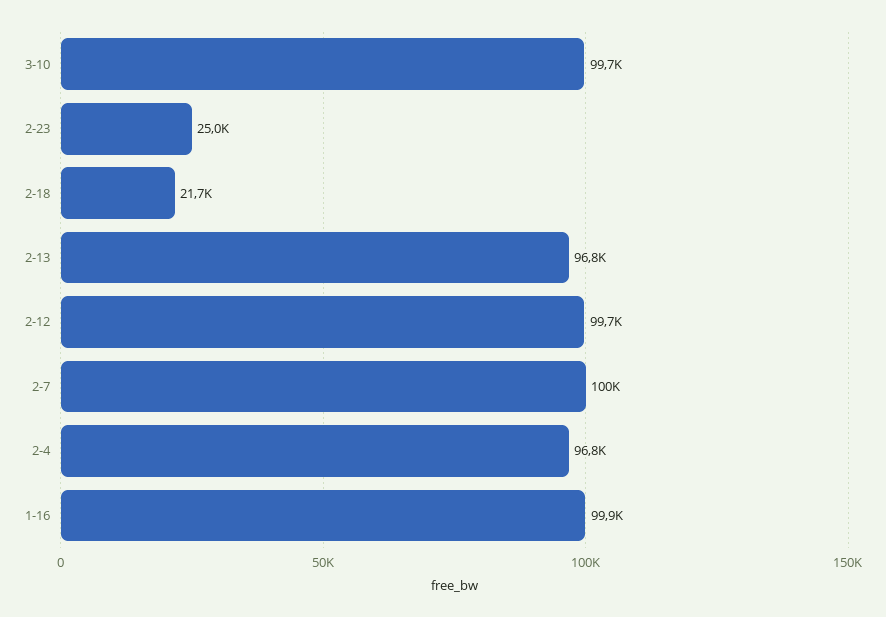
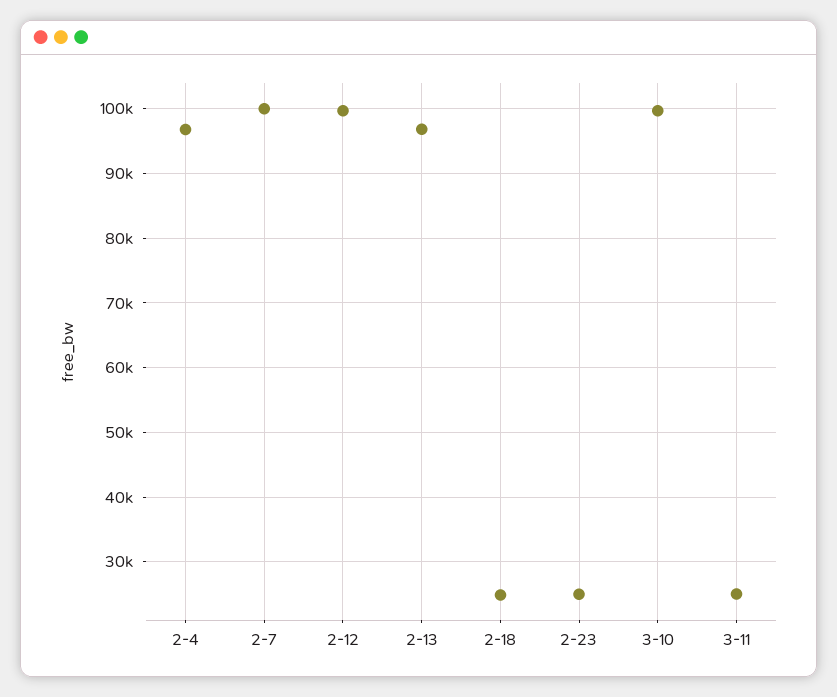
2-18: 21700 -> 25000
1-16: 99900 -> none
3-11: none -> 25000

